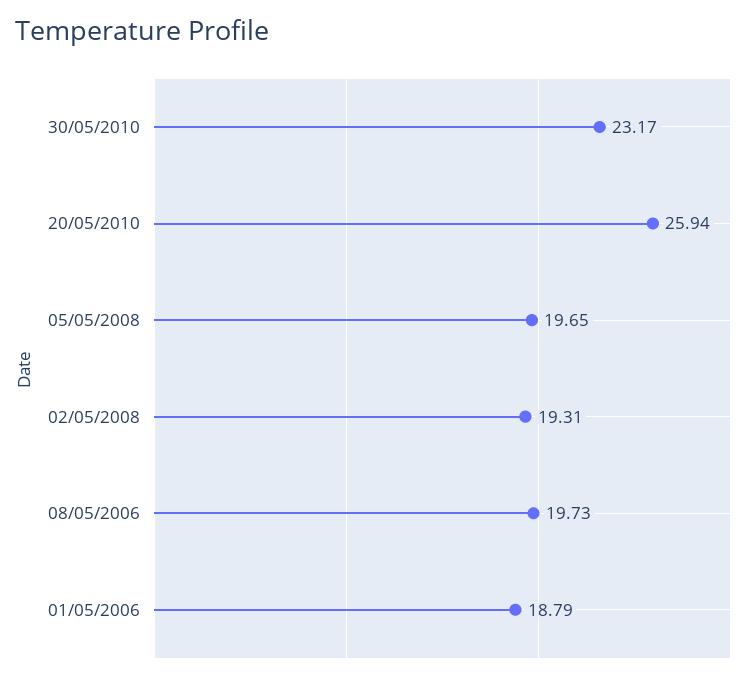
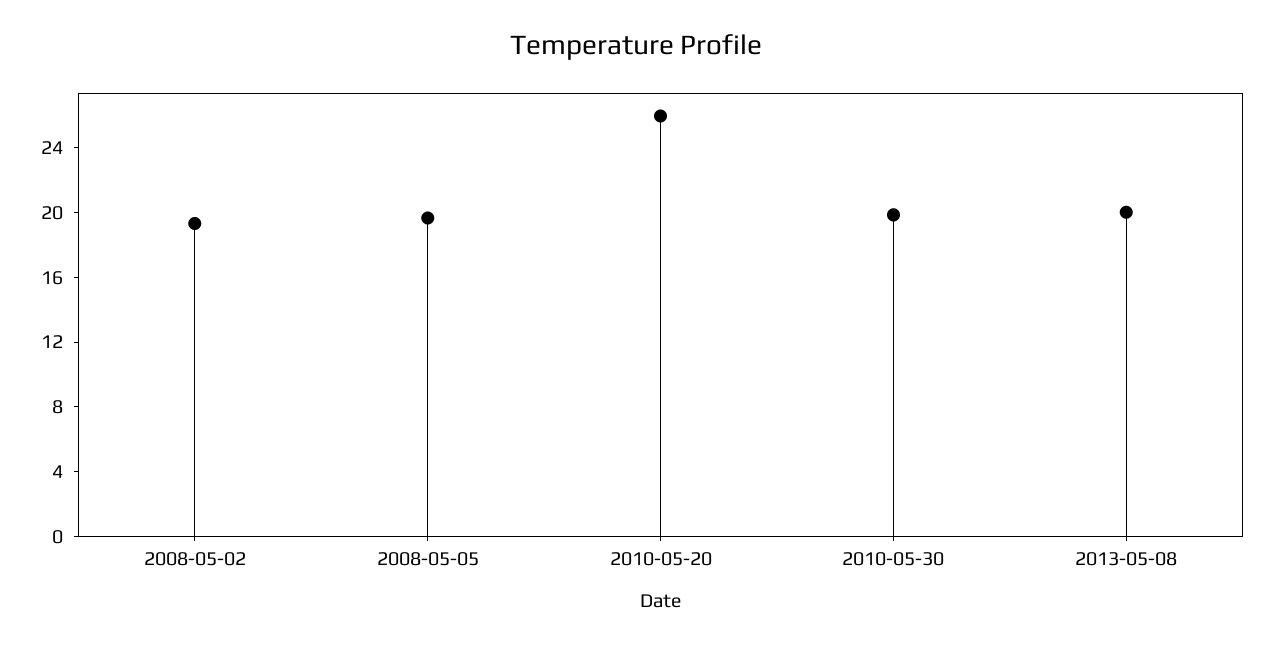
30/05/2010: 23.17 -> 20
08/05/2006: 19.73 -> none
01/05/2006: 18.79 -> none
2013-05-08: none -> 20

